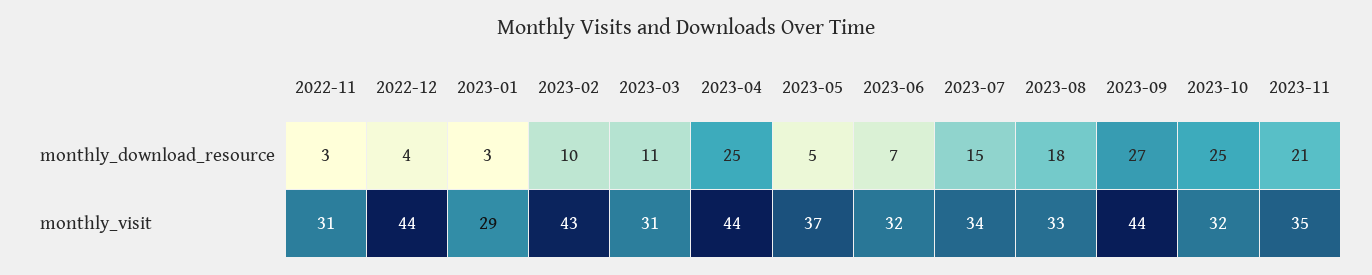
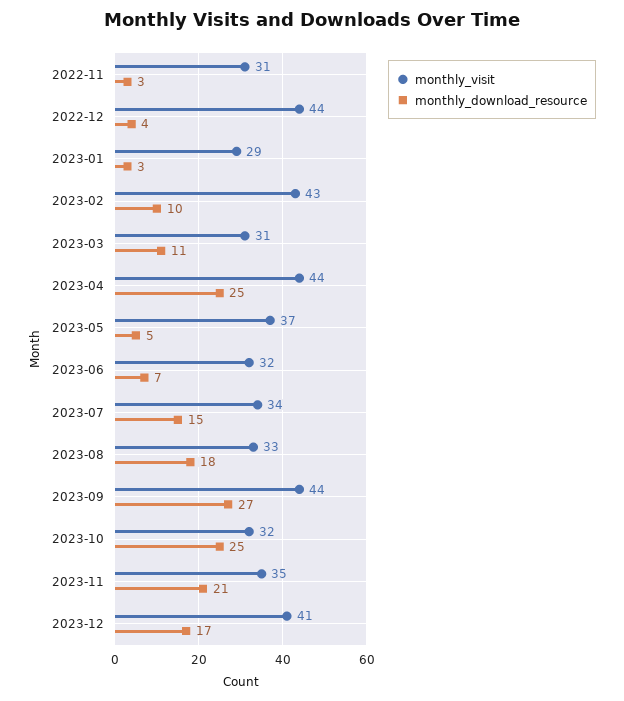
monthly_visit, 2023-12: none -> 41
monthly_download_resource, 2023-12: none -> 17

